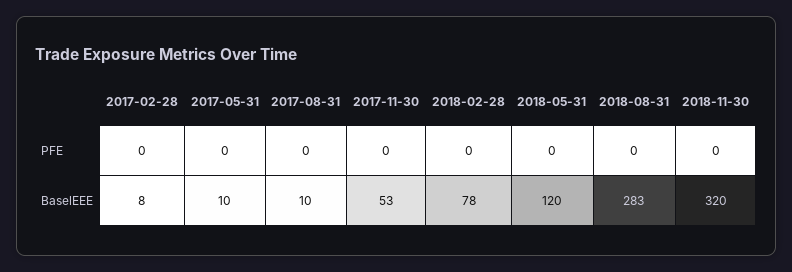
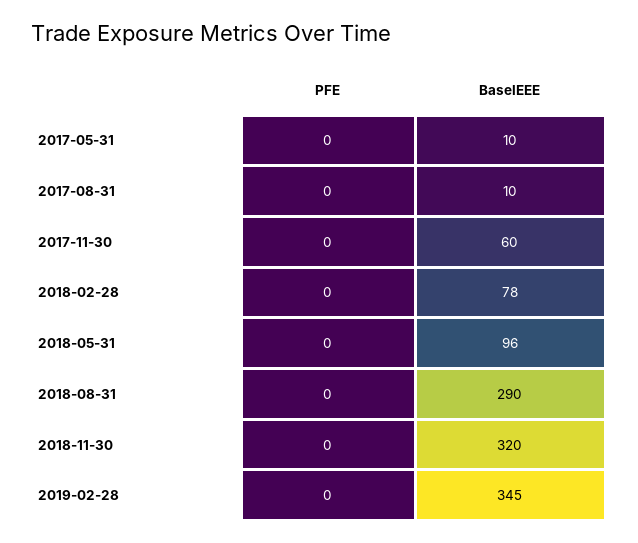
2017-02-28, PFE: 0 -> none
2017-02-28, BaselEEE: 8 -> none
2017-11-30, BaselEEE: 53 -> 60
2018-05-31, BaselEEE: 120 -> 96
2018-08-31, BaselEEE: 283 -> 290
2019-02-28, PFE: none -> 0
2019-02-28, BaselEEE: none -> 345

